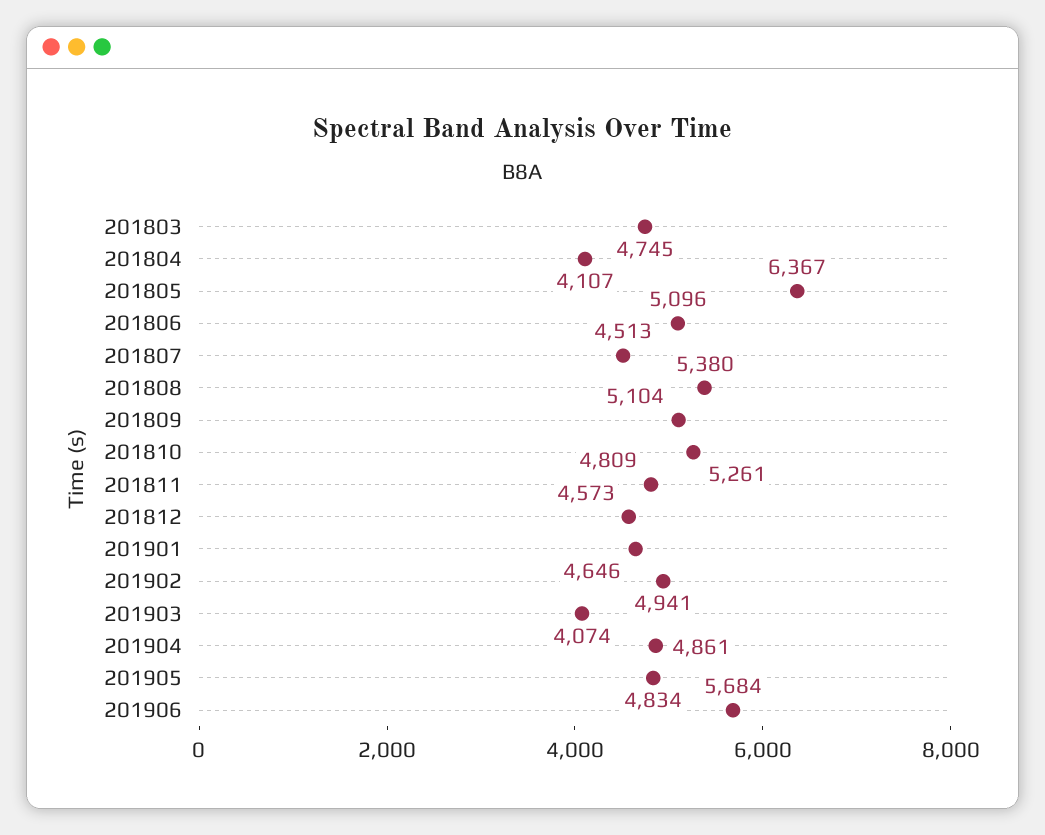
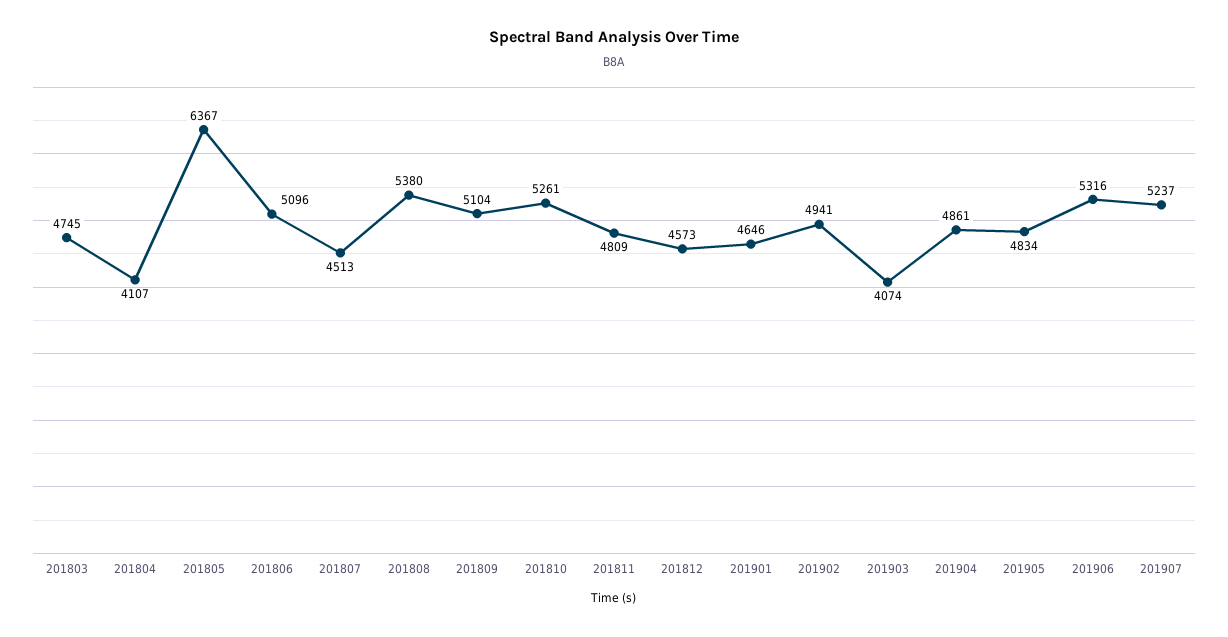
201906: 5684 -> 5316
201907: none -> 5237

